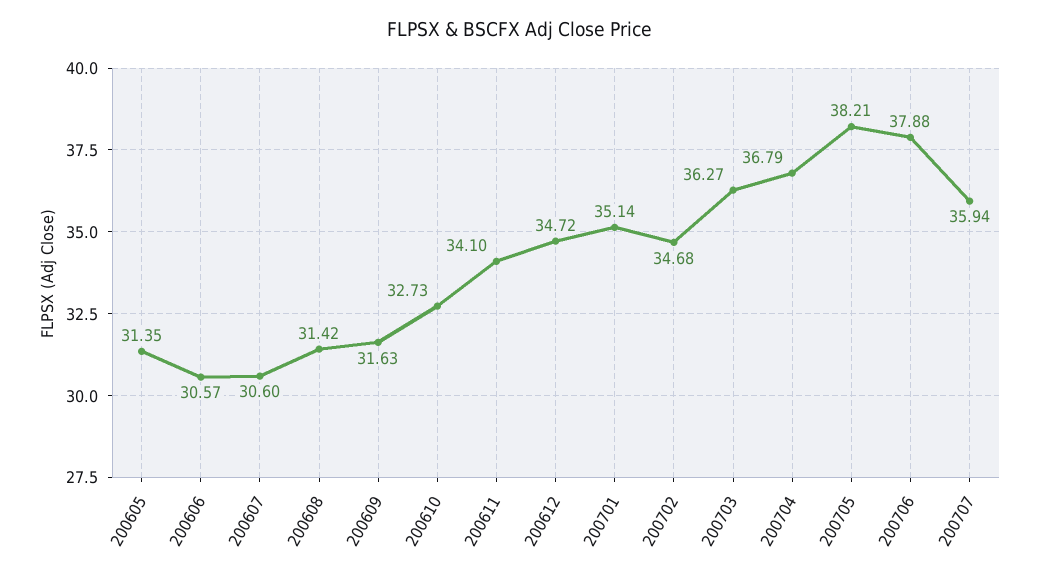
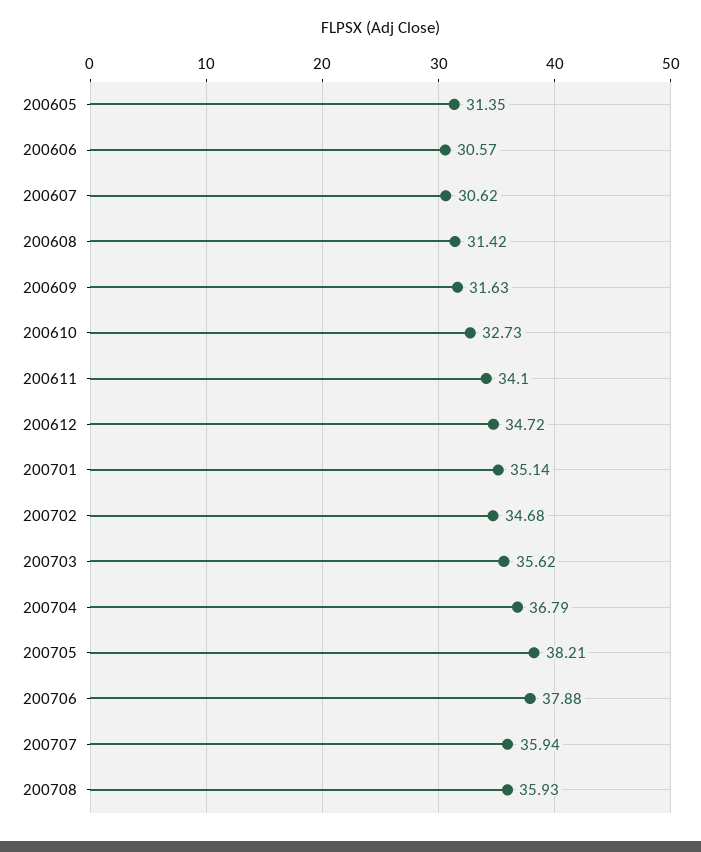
200607: 30.6 -> 30.62
200703: 36.27 -> 35.62
200708: none -> 35.93

